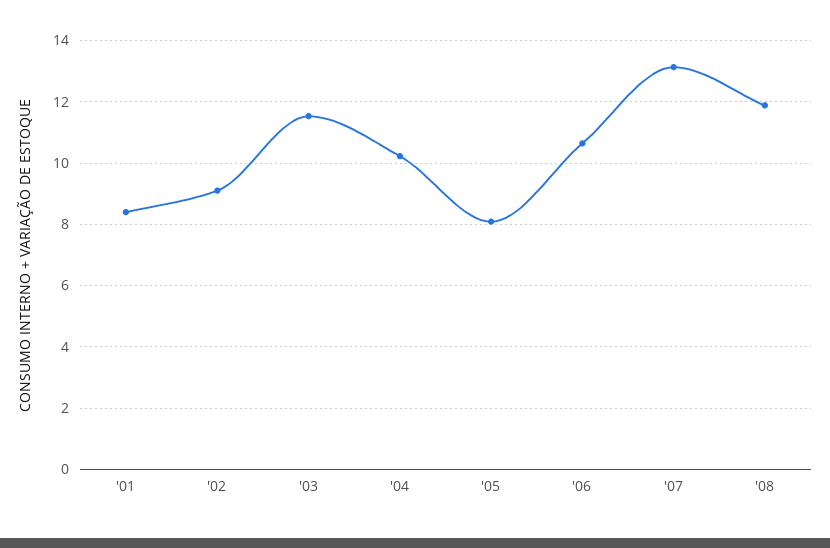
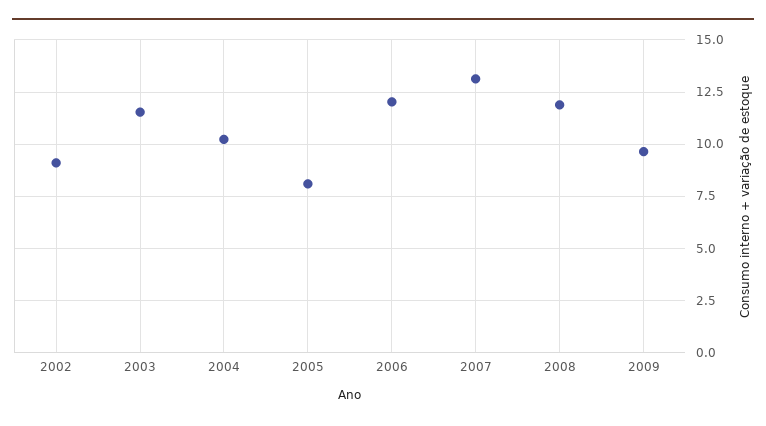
'01: 8.4 -> none
'06: 10.6 -> 12
2009: none -> 9.5

